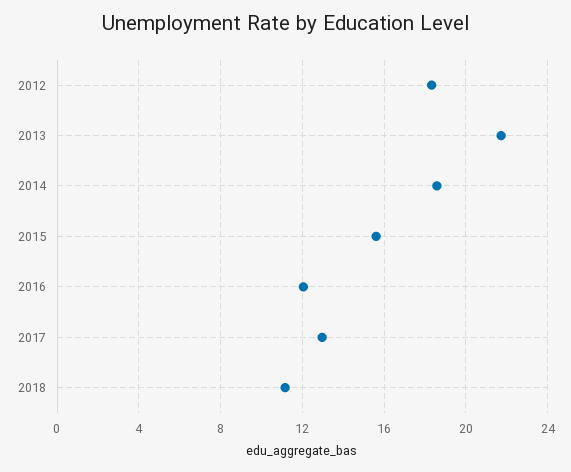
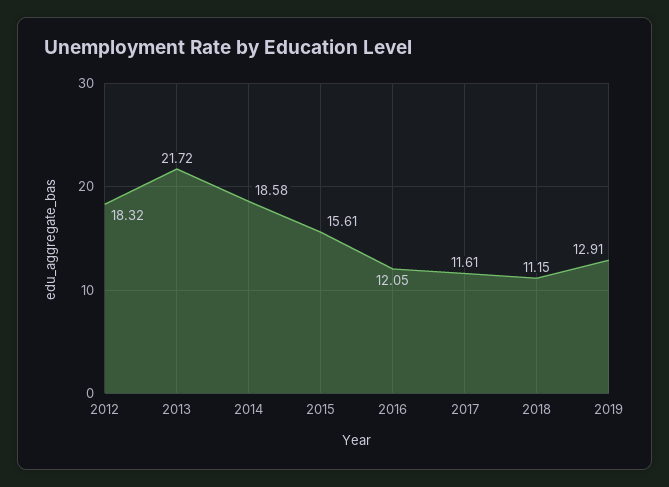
2017: 13 -> 11.61
2019: none -> 12.91

